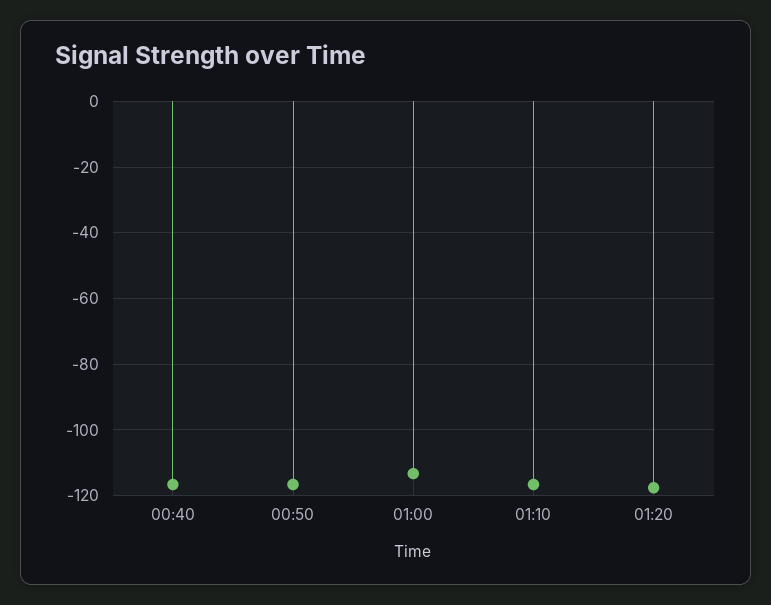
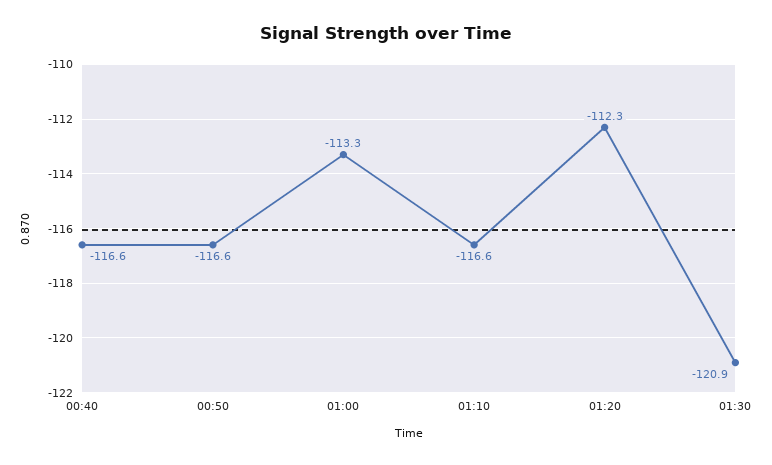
01:20: -118 -> -112.3
01:30: none -> -120.9

